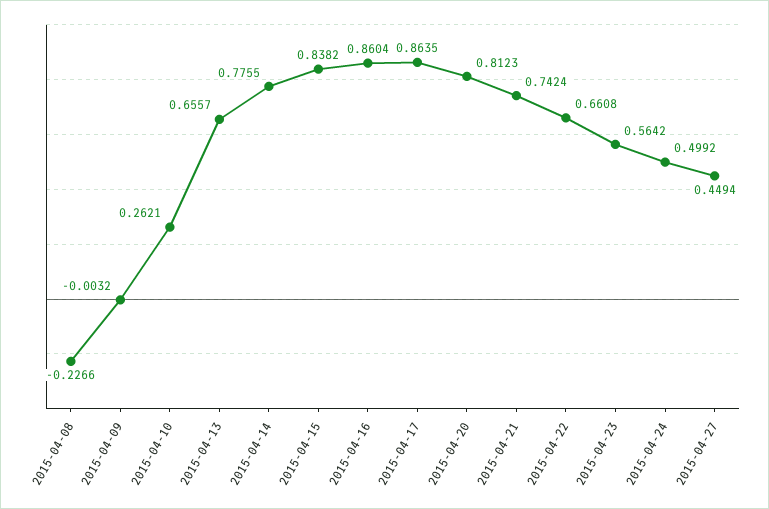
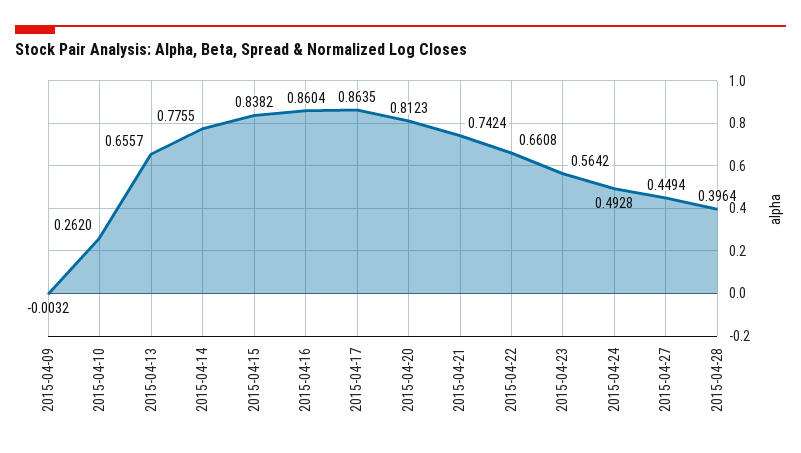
2015-04-08: -0.2266 -> none
2015-04-10: 0.2621 -> 0.262
2015-04-24: 0.4992 -> 0.4928
2015-04-28: none -> 0.3964

